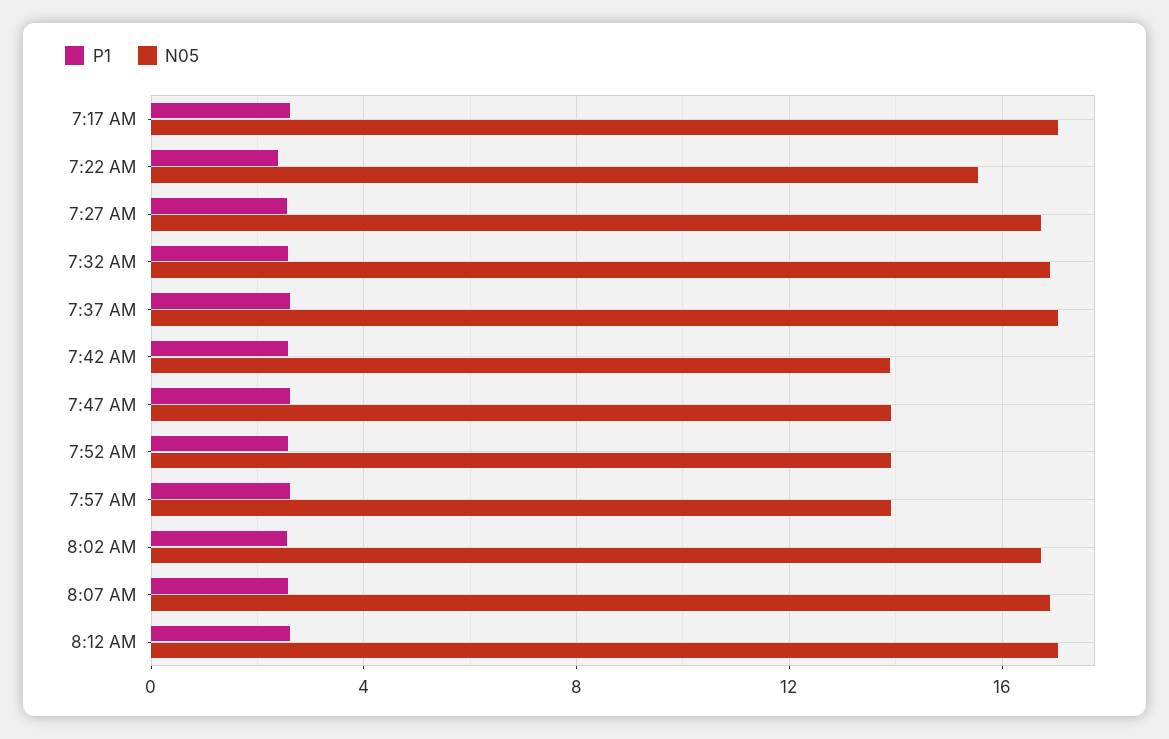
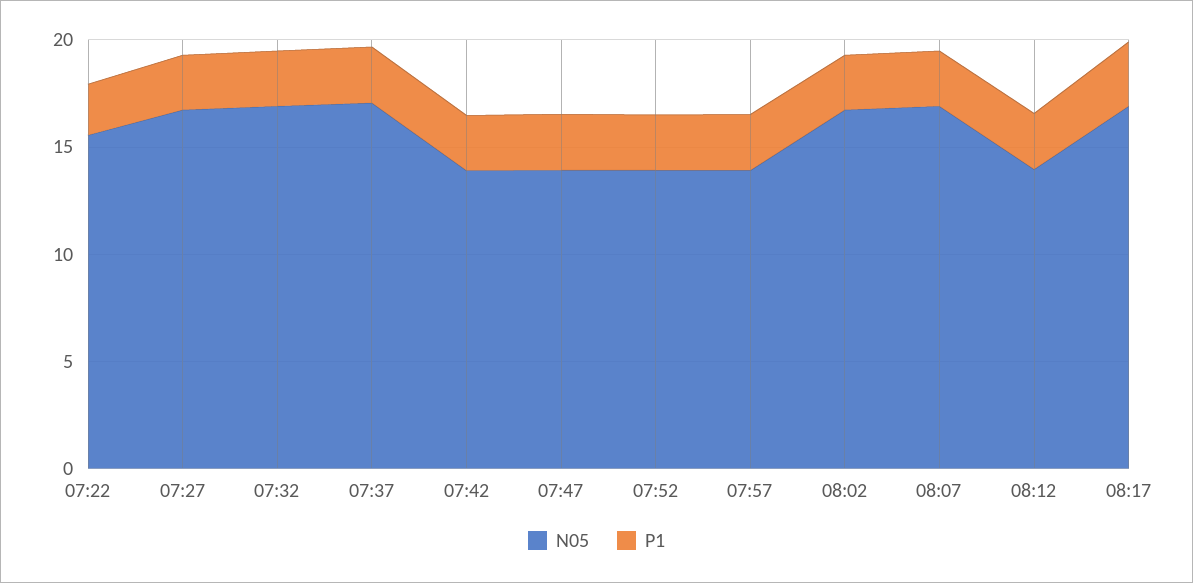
P1, 7:17 AM: 2.5 -> none
N05, 7:17 AM: 17 -> none
N05, 8:12 AM: 17 -> 14
N05, 08:17: none -> 17
P1, 08:17: none -> 3

